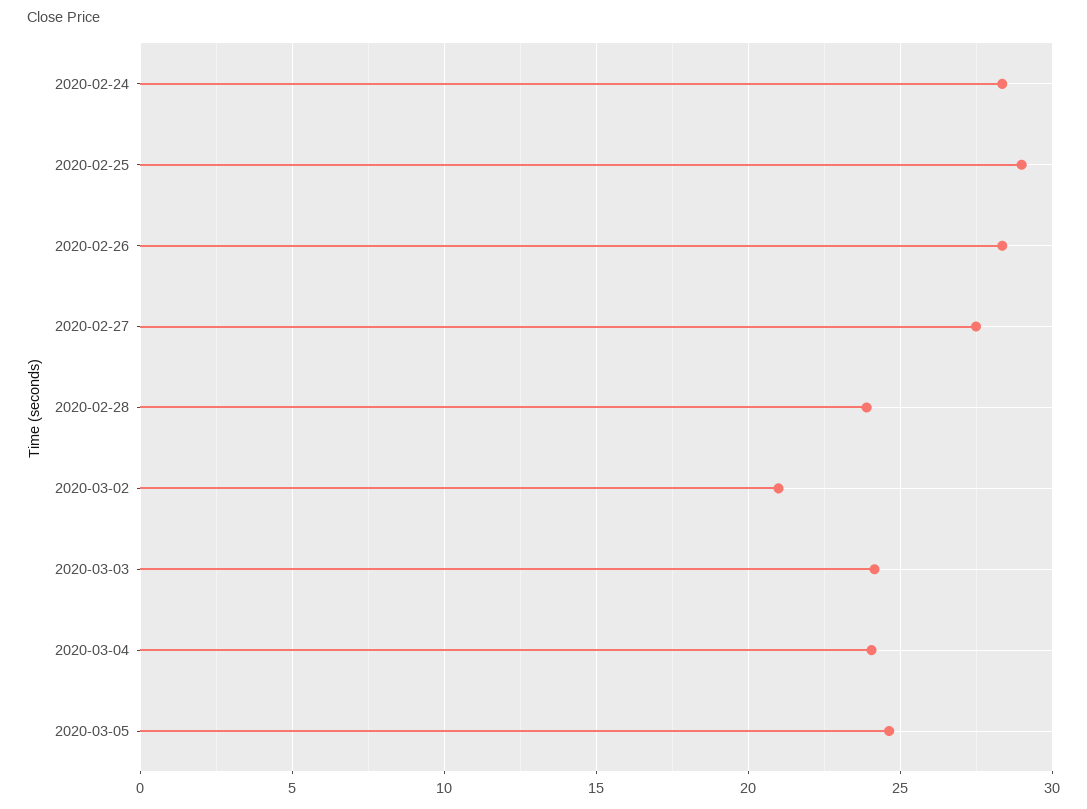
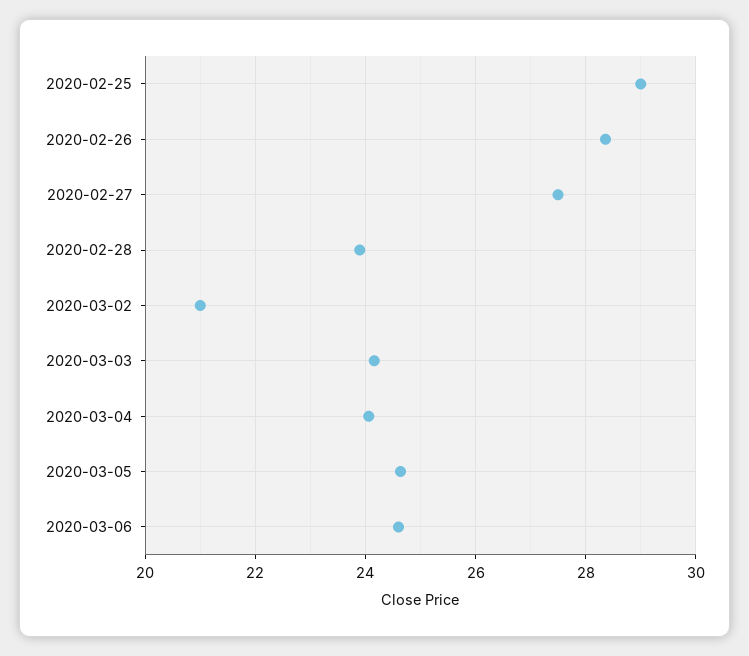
2020-02-24: 28.5 -> none
2020-03-06: none -> 24.6

